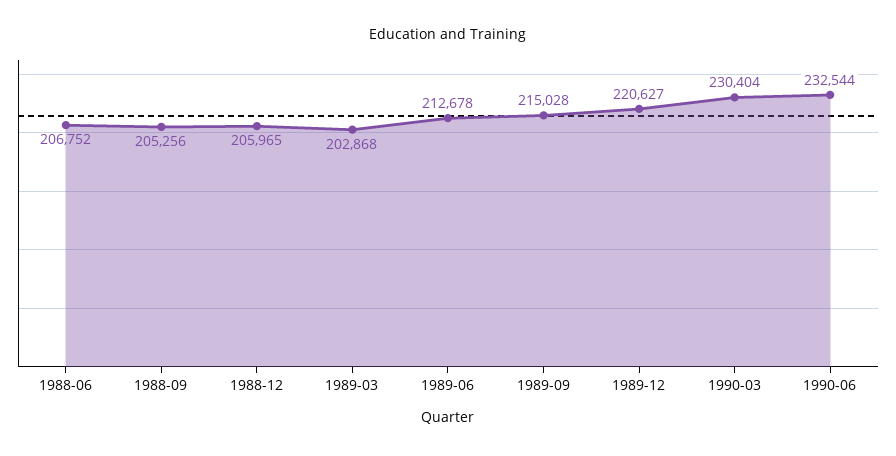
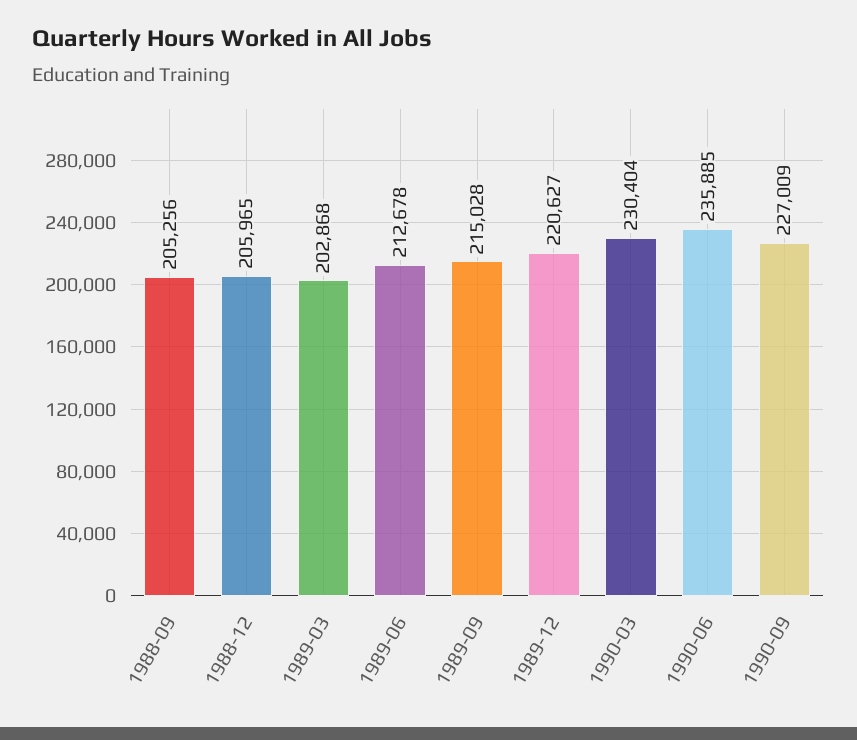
1988-06: 206752 -> none
1990-06: 232544 -> 235885
1990-09: none -> 227009

